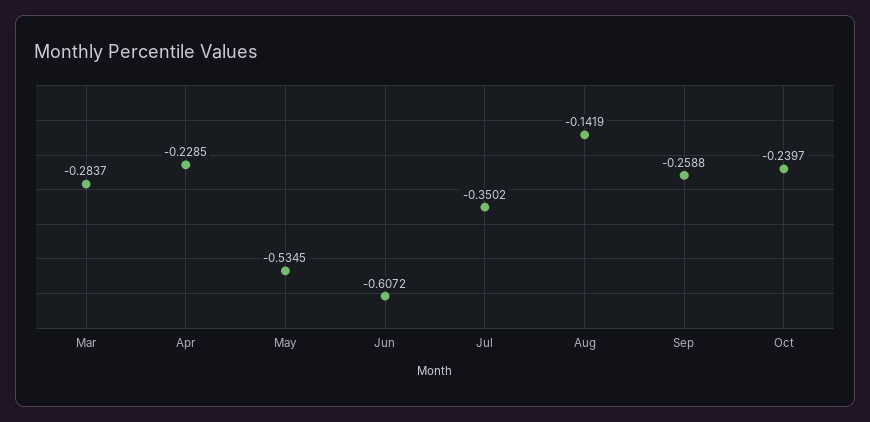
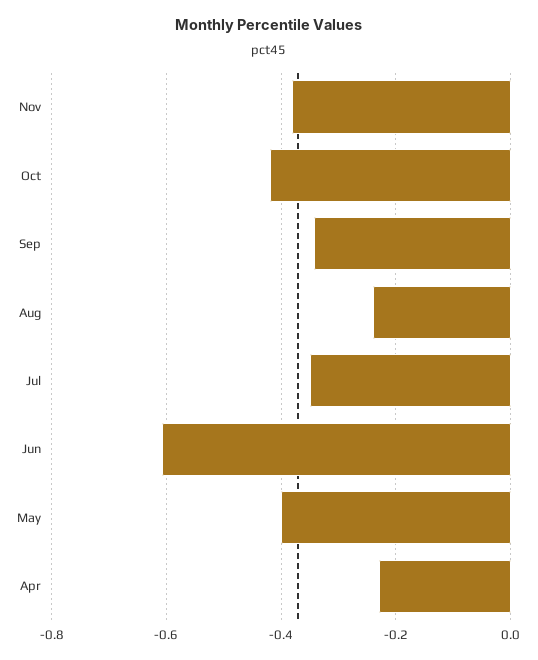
Mar: -0.2837 -> none
May: -0.5345 -> -0.4
Aug: -0.1419 -> -0.24
Sep: -0.2588 -> -0.34
Oct: -0.2397 -> -0.42
Nov: none -> -0.38

